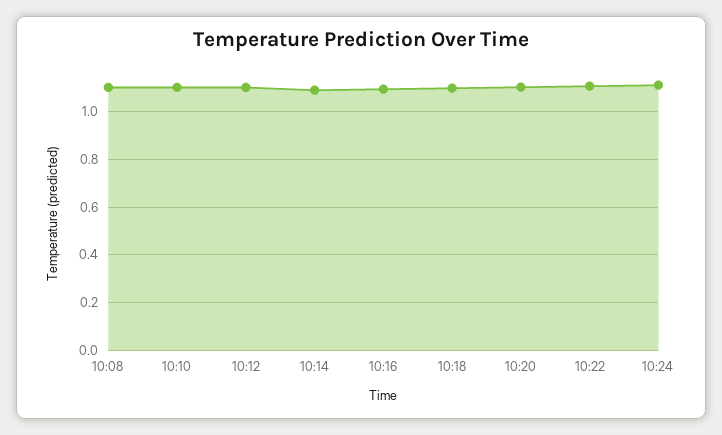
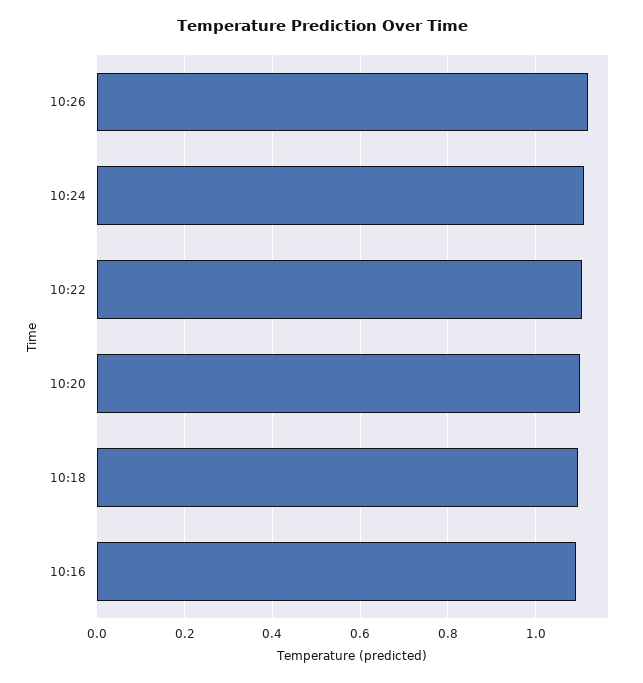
10:08: 1.1 -> none
10:10: 1.1 -> none
10:12: 1.1 -> none
10:14: 1.1 -> none
10:26: none -> 1.12

